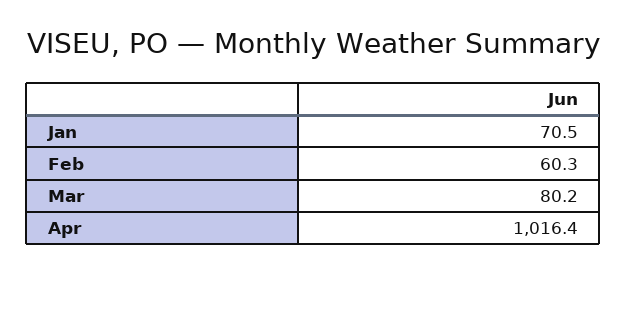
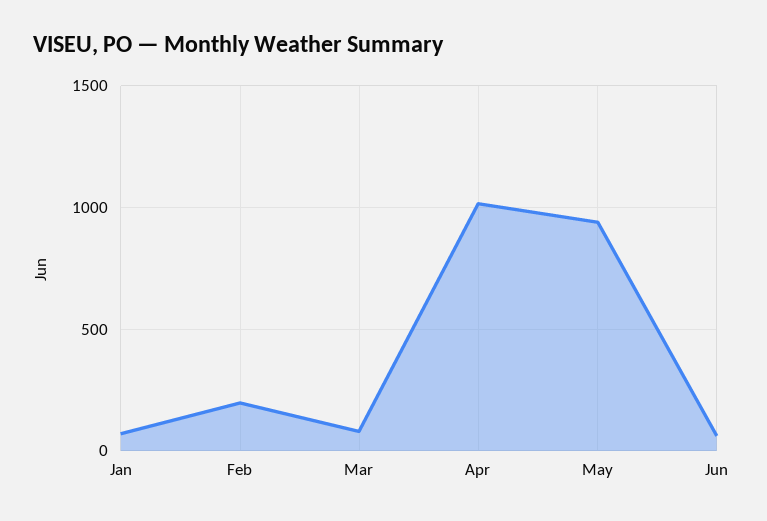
Feb: 60.3 -> 200
May: none -> 950
Jun: none -> 50

